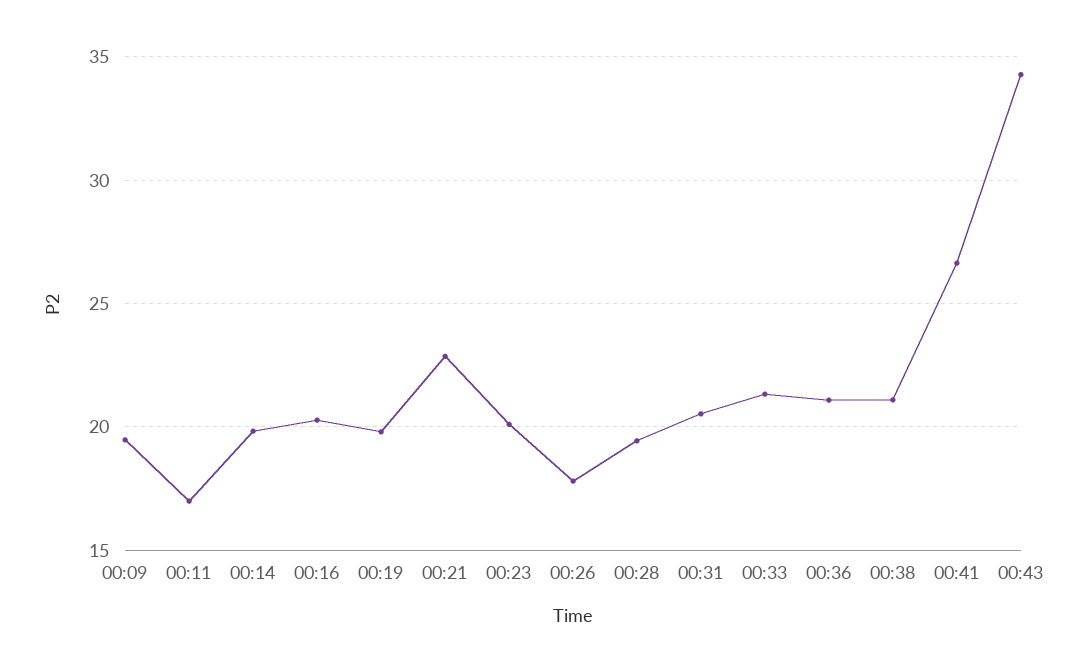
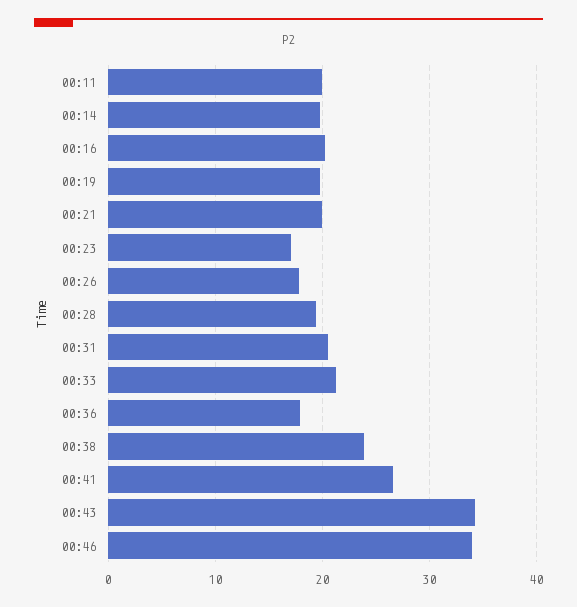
00:09: 19.5 -> none
00:11: 17 -> 20
00:21: 23 -> 20
00:23: 20 -> 17
00:36: 21 -> 18
00:38: 21 -> 24
00:46: none -> 34

